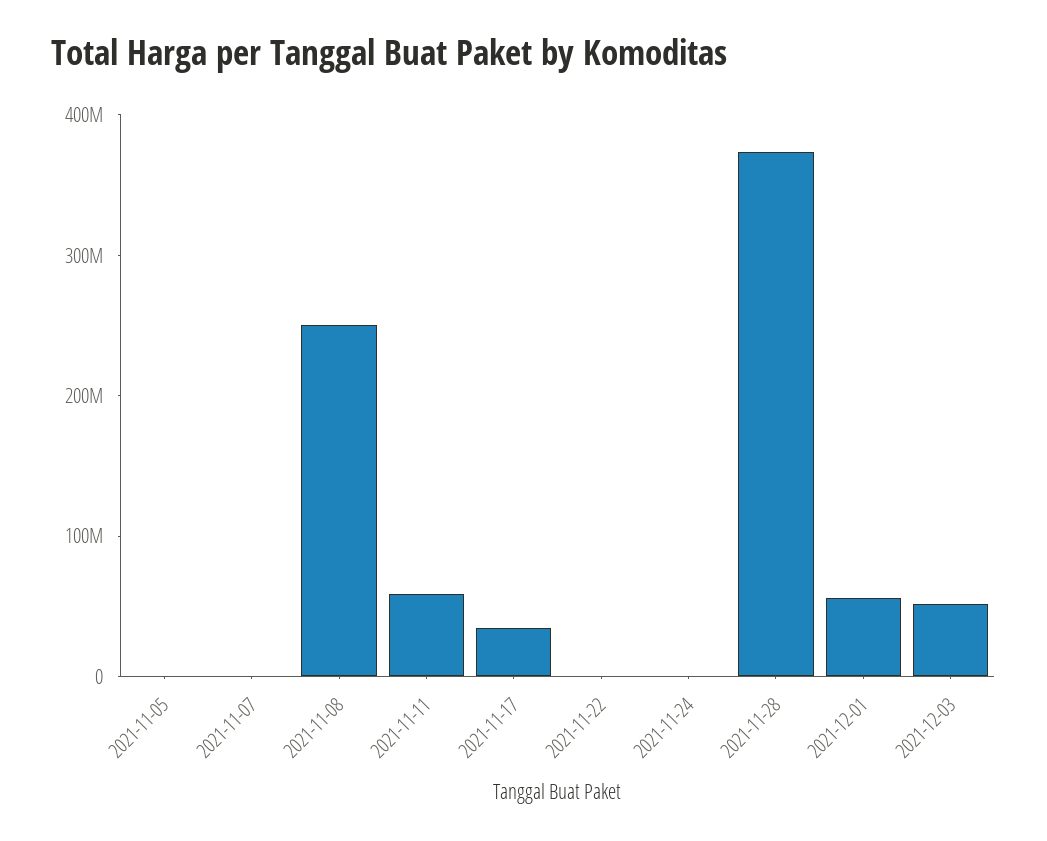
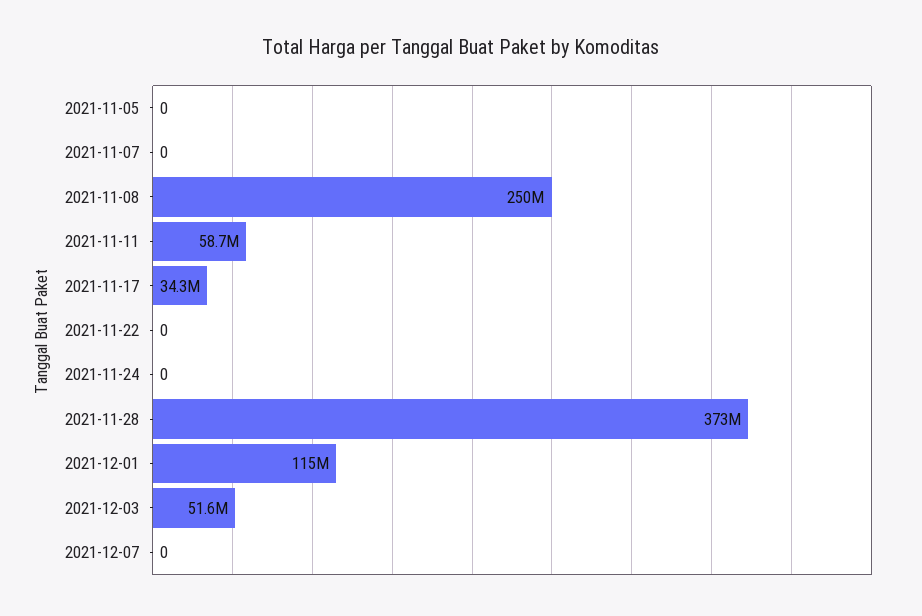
2021-12-01: 60000000 -> 115000000
2021-12-07: none -> 0

